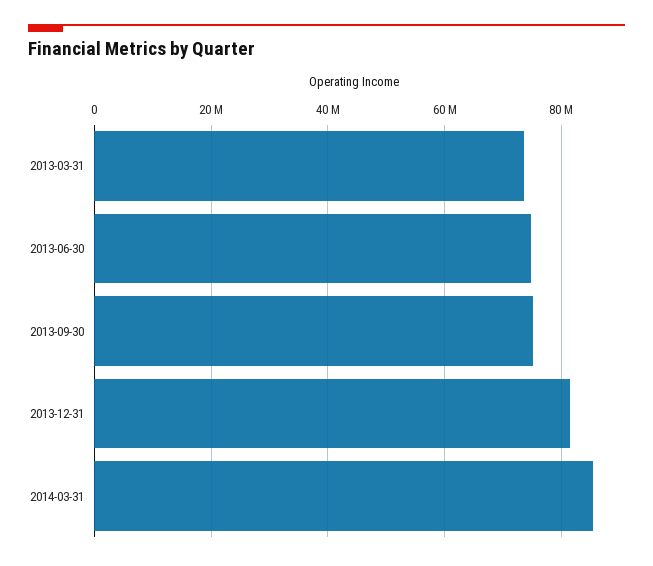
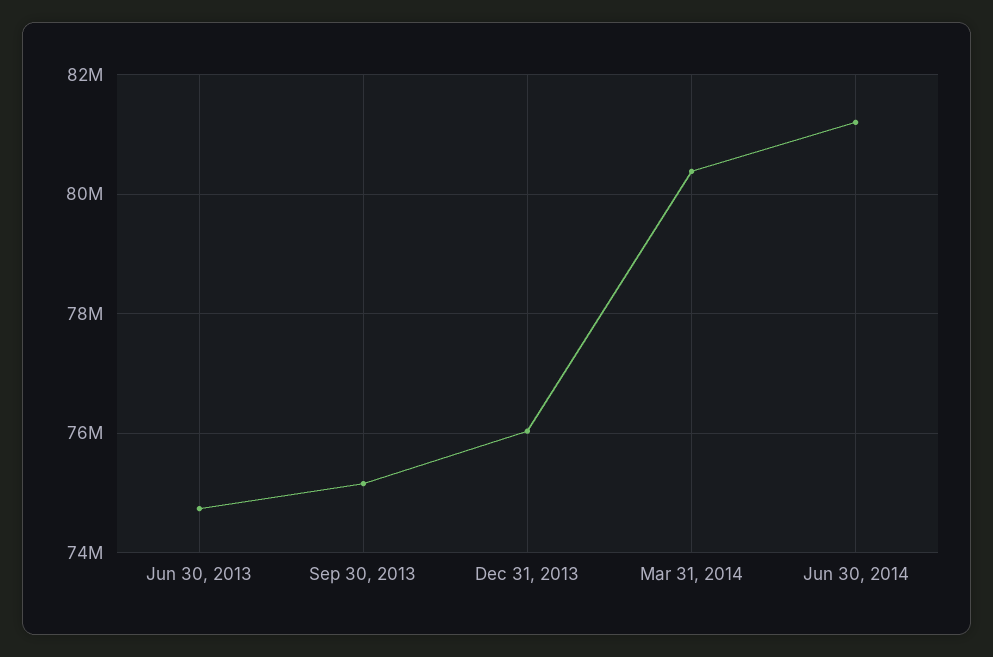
2013-03-31: 74000000 -> none
2013-12-31: 82000000 -> 76000000
2014-03-31: 86000000 -> 80400000
Jun 30, 2014: none -> 81200000

